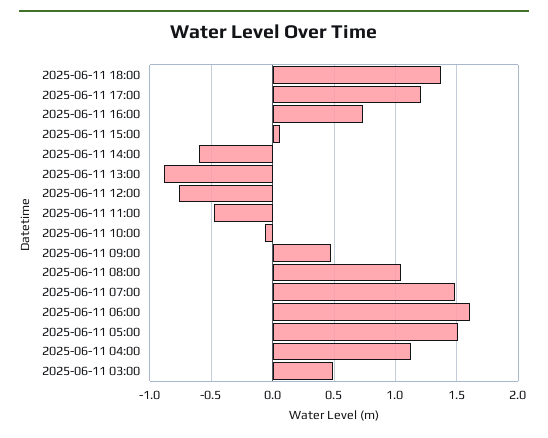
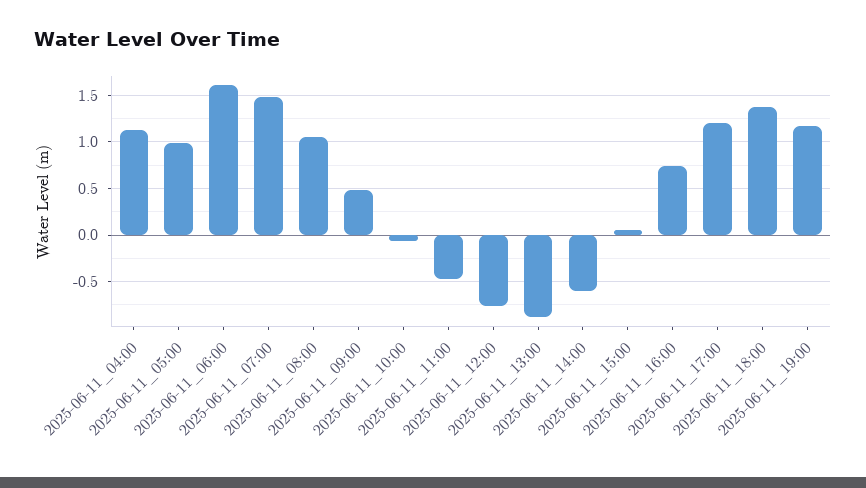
2025-06-11 05:00: 1.5 -> 1
2025-06-11 03:00: 0.5 -> none
2025-06-11_19:00: none -> 1.2

